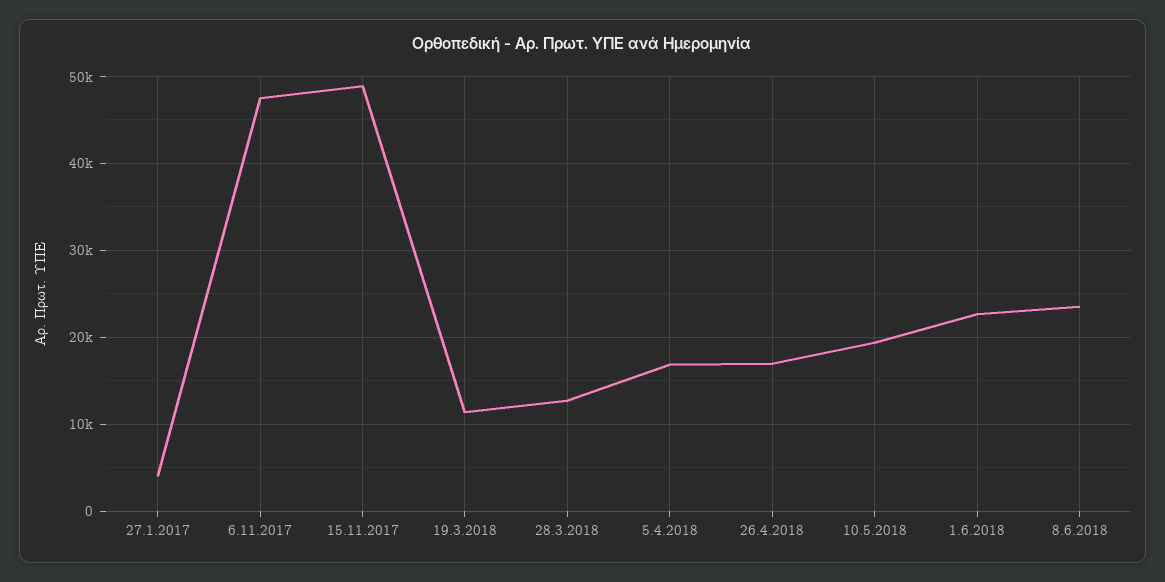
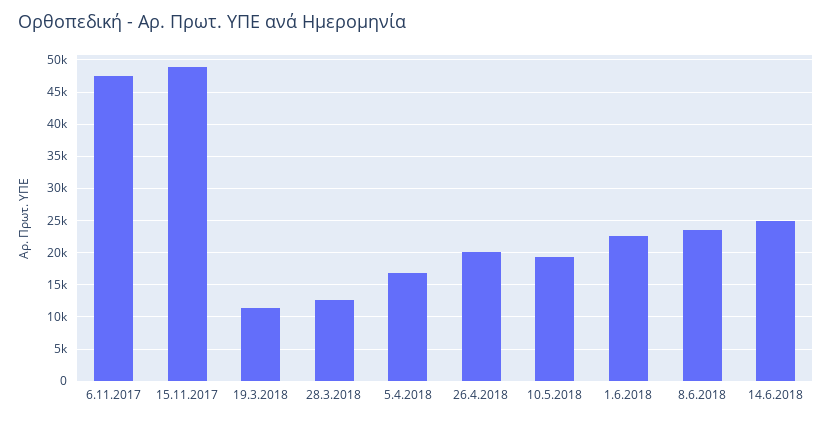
27.1.2017: 4000 -> none
26.4.2018: 17000 -> 20000
14.6.2018: none -> 25000

